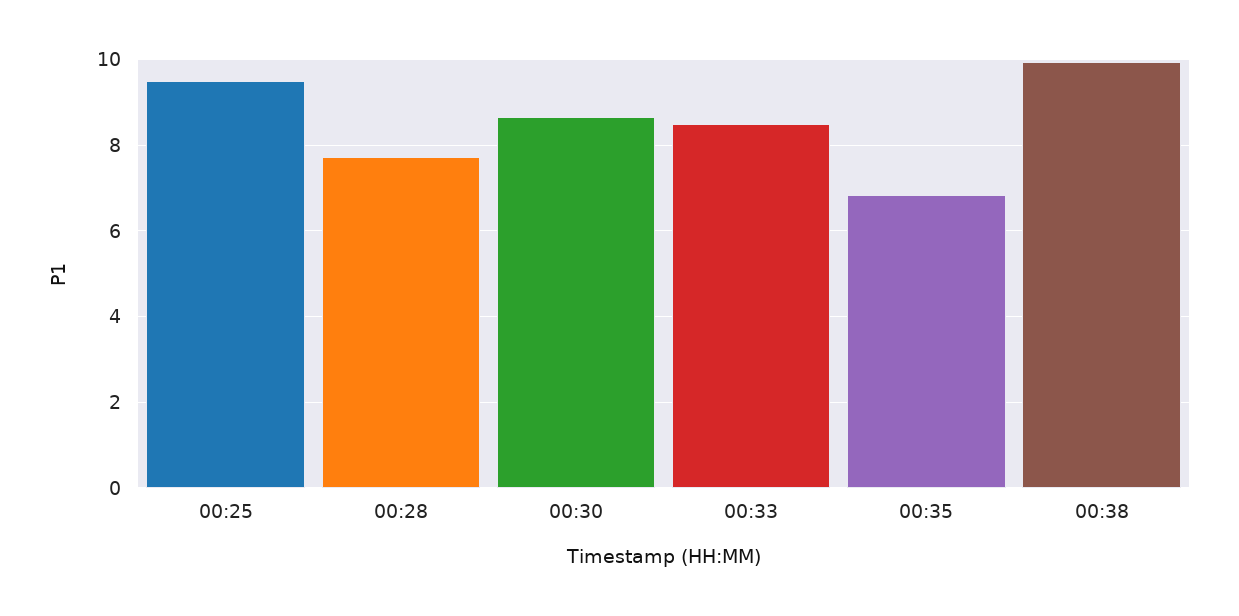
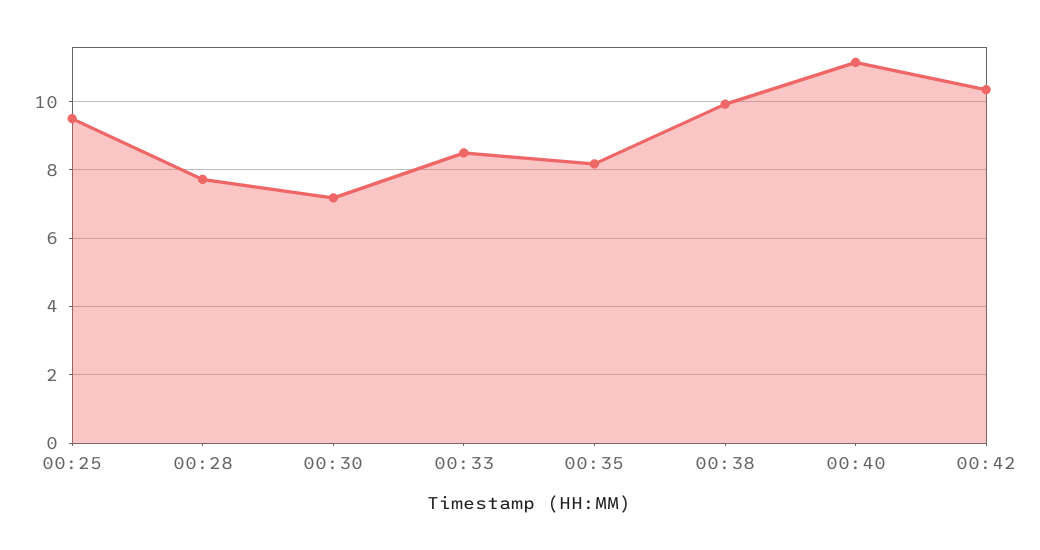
00:30: 8.6 -> 7.2
00:35: 6.8 -> 8.2
00:40: none -> 11.2
00:42: none -> 10.4

